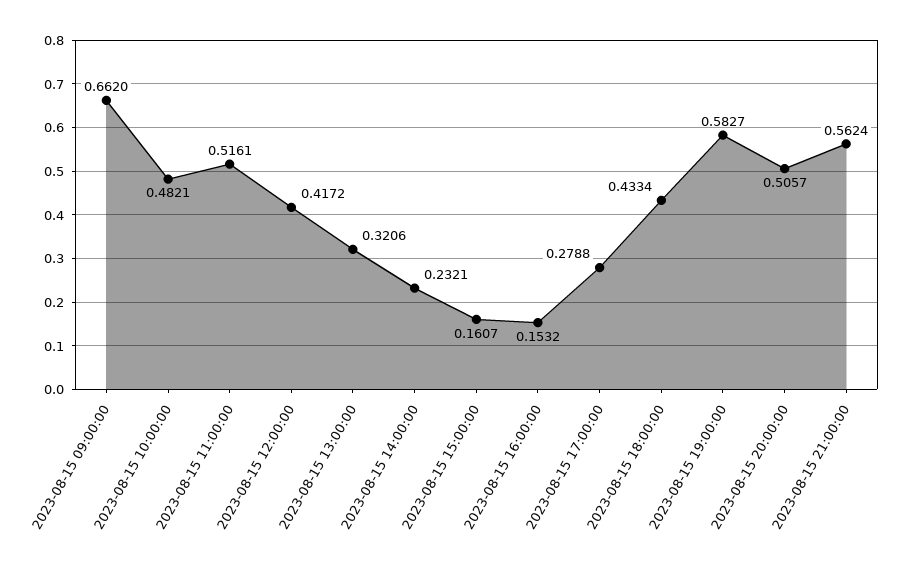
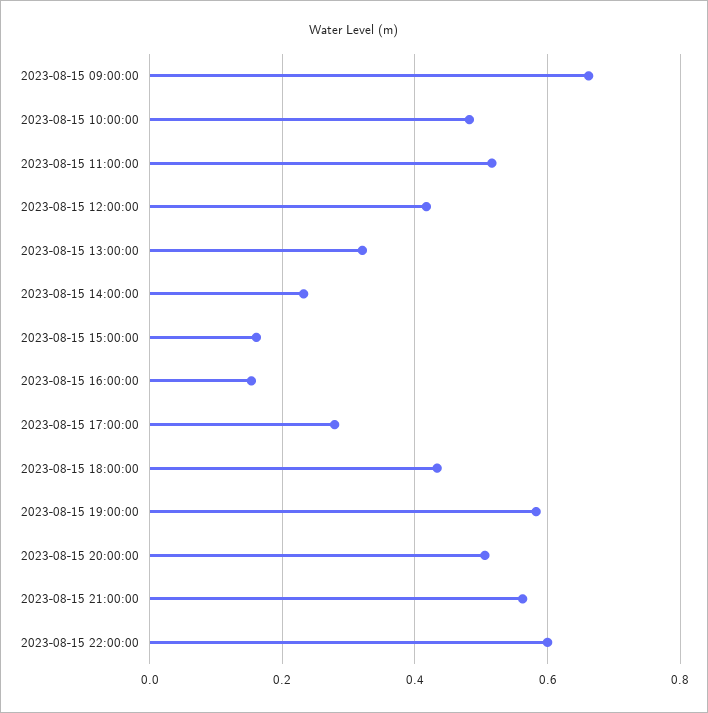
2023-08-15 22:00:00: none -> 0.6

